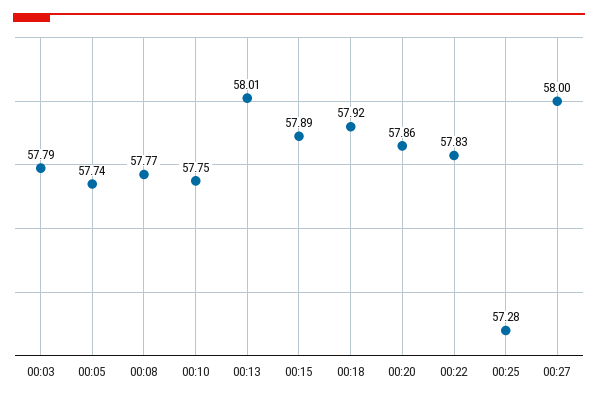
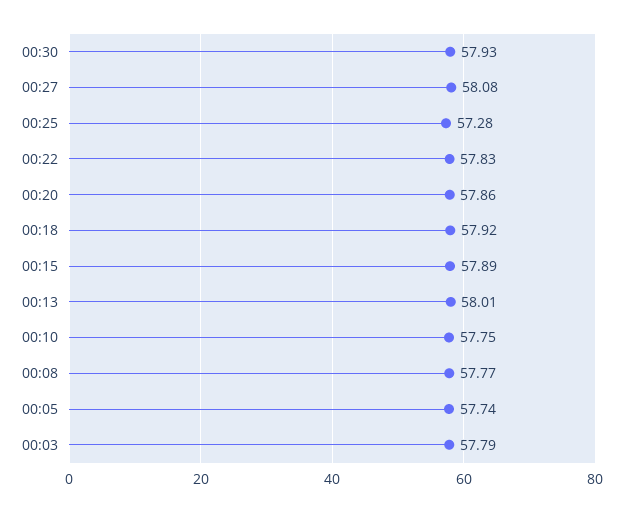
00:27: 58 -> 58.08
00:30: none -> 57.93

